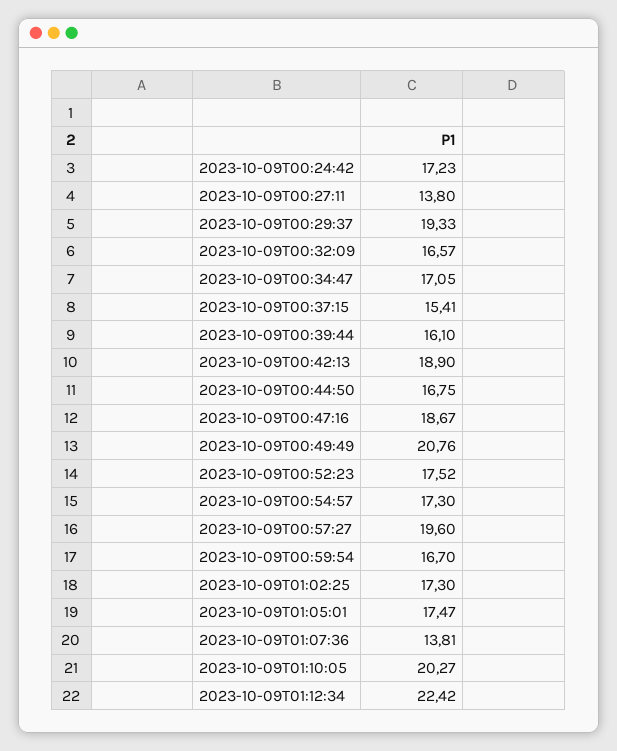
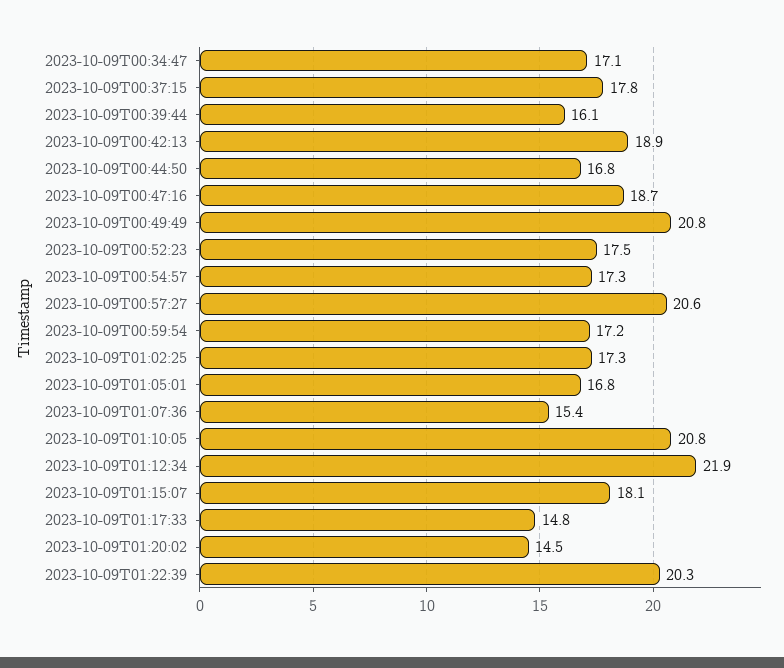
2023-10-09T00:24:42: 17.23 -> none
2023-10-09T00:27:11: 13.8 -> none
2023-10-09T00:29:37: 19.33 -> none
2023-10-09T00:32:09: 16.57 -> none
2023-10-09T00:37:15: 15.41 -> 17.8
2023-10-09T00:57:27: 19.6 -> 20.6
2023-10-09T00:59:54: 16.7 -> 17.2
2023-10-09T01:05:01: 17.47 -> 16.8
2023-10-09T01:07:36: 13.81 -> 15.4
2023-10-09T01:10:05: 20.27 -> 20.8
2023-10-09T01:12:34: 22.42 -> 21.9
2023-10-09T01:15:07: none -> 18.1
2023-10-09T01:17:33: none -> 14.8
2023-10-09T01:20:02: none -> 14.5
2023-10-09T01:22:39: none -> 20.3

